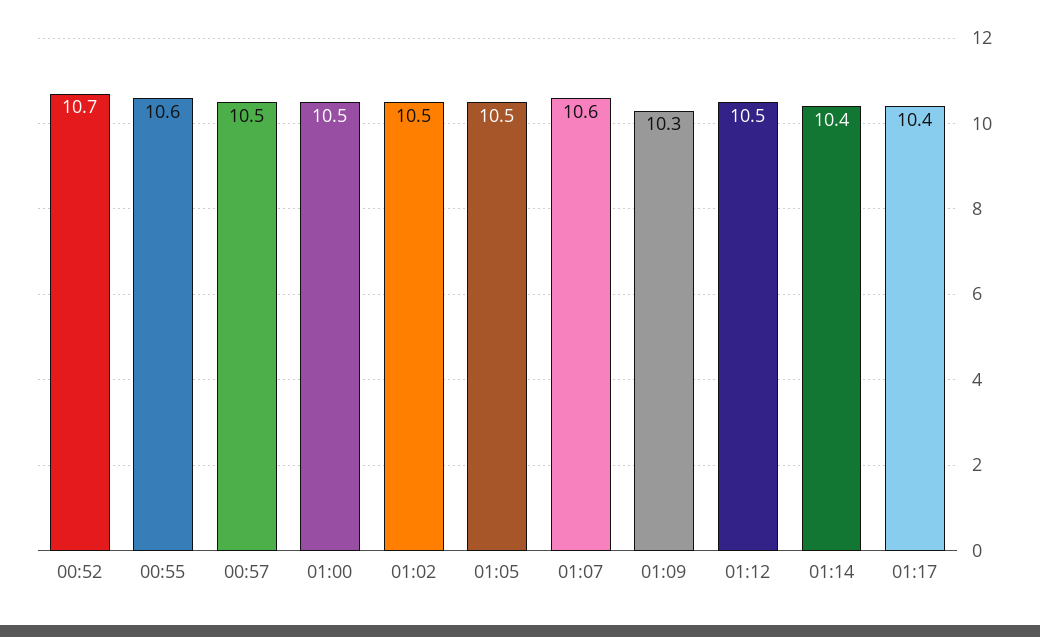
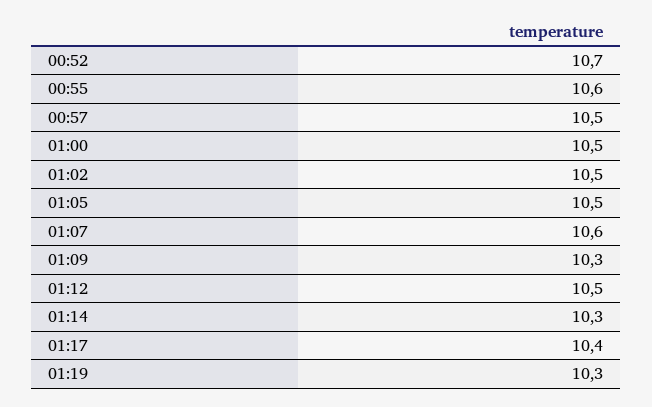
01:14: 10.4 -> 10.3
01:19: none -> 10.3

